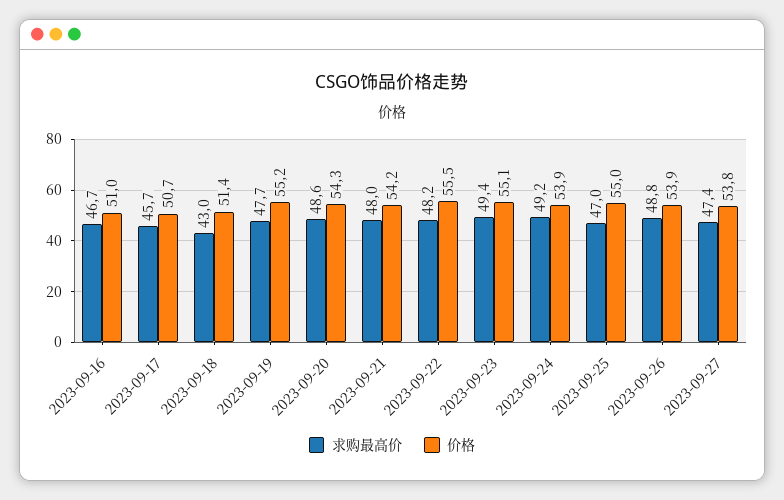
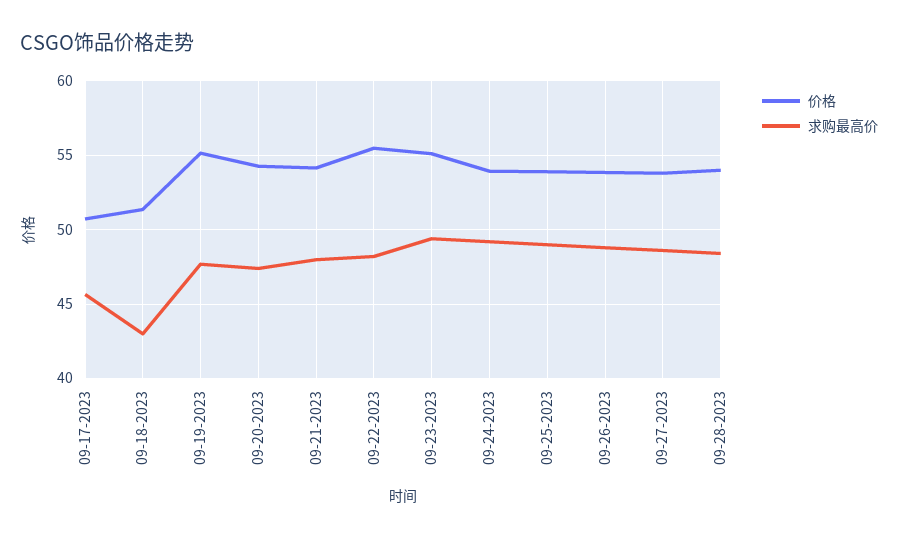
求购最高价, 2023-09-16: 46.7 -> none
价格, 2023-09-16: 51 -> none
求购最高价, 2023-09-20: 48.6 -> 47.5
求购最高价, 2023-09-25: 47 -> 49
价格, 2023-09-25: 55 -> 54
求购最高价, 2023-09-27: 47.4 -> 48.5
价格, 09-28-2023: none -> 54
求购最高价, 09-28-2023: none -> 48.5

